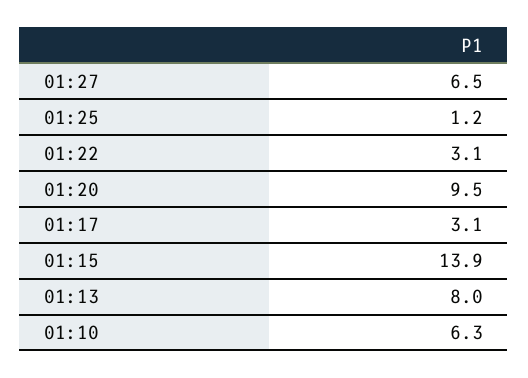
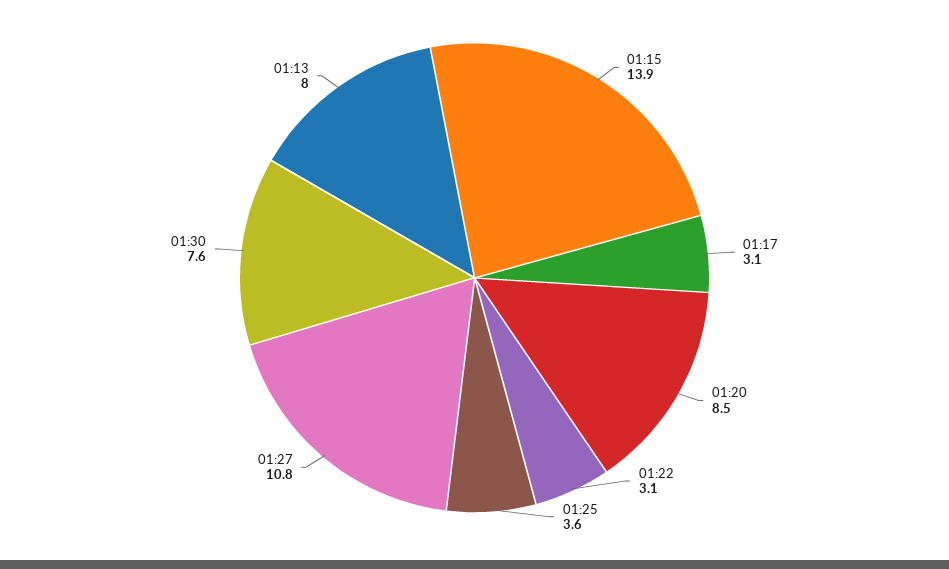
01:27: 6.5 -> 10.8
01:25: 1.2 -> 3.6
01:20: 9.5 -> 8.5
01:10: 6.3 -> none
01:30: none -> 7.6

